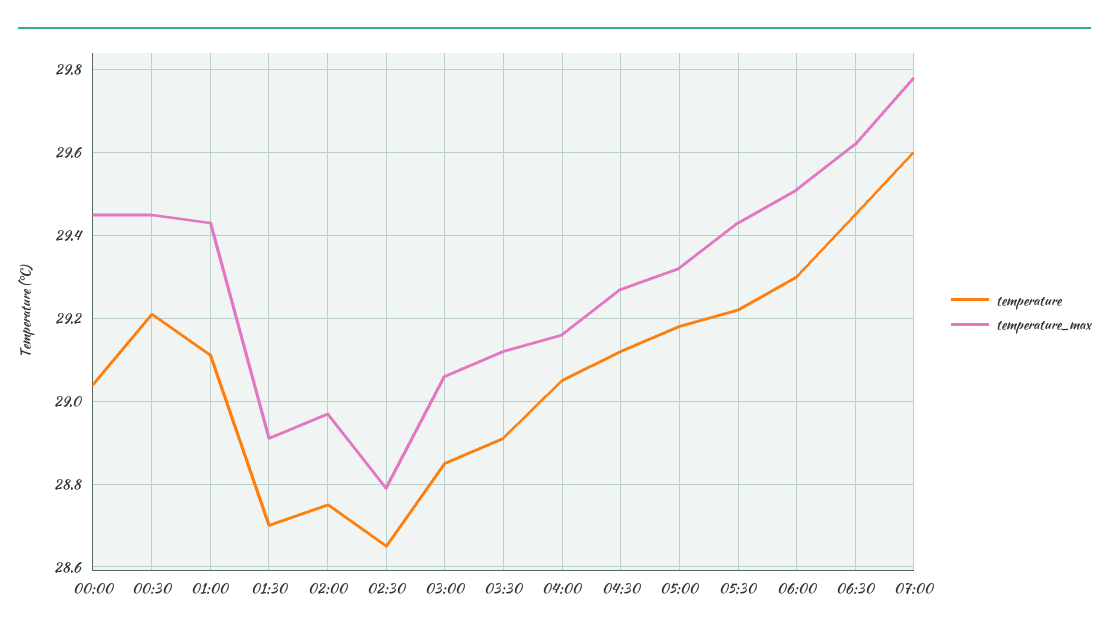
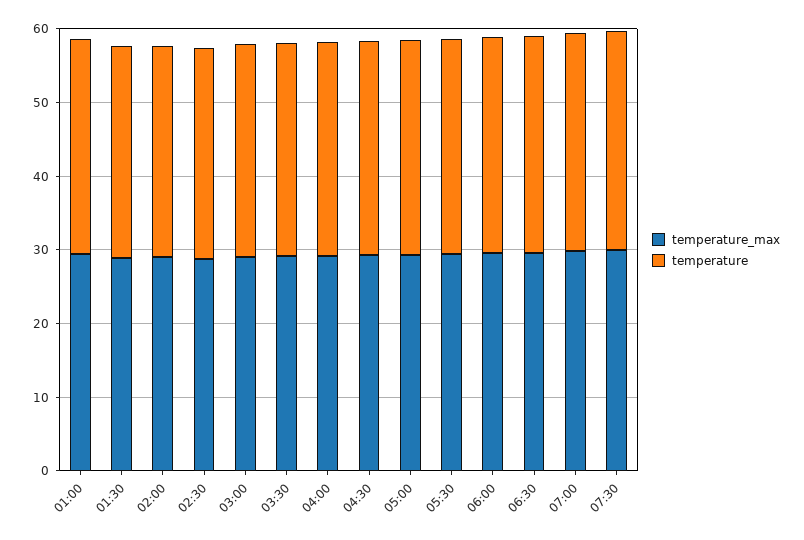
temperature, 00:00: 29.05 -> none
temperature_max, 00:00: 29.45 -> none
temperature, 00:30: 29.2 -> none
temperature_max, 00:30: 29.45 -> none
temperature_max, 07:30: none -> 30
temperature, 07:30: none -> 30

